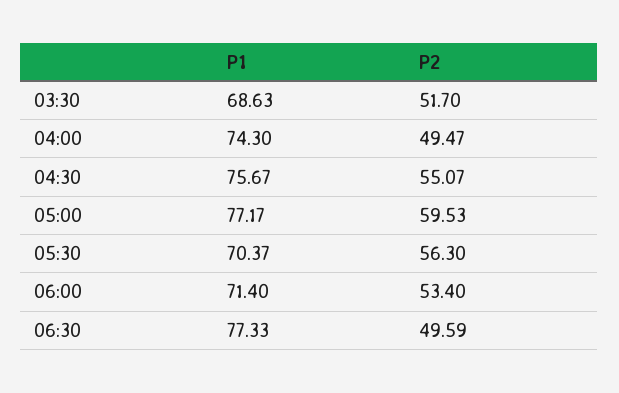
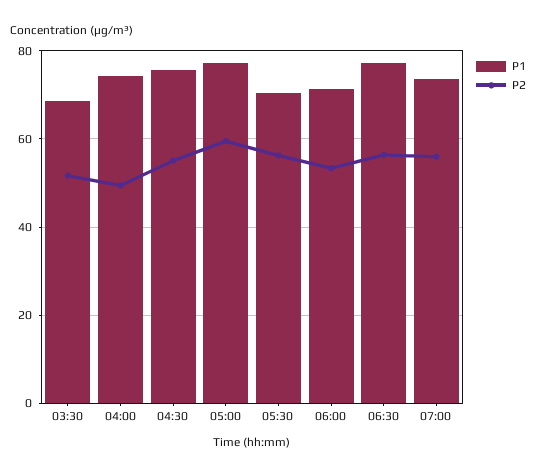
P2, 06:30: 49.59 -> 56
P1, 07:00: none -> 74
P2, 07:00: none -> 56

